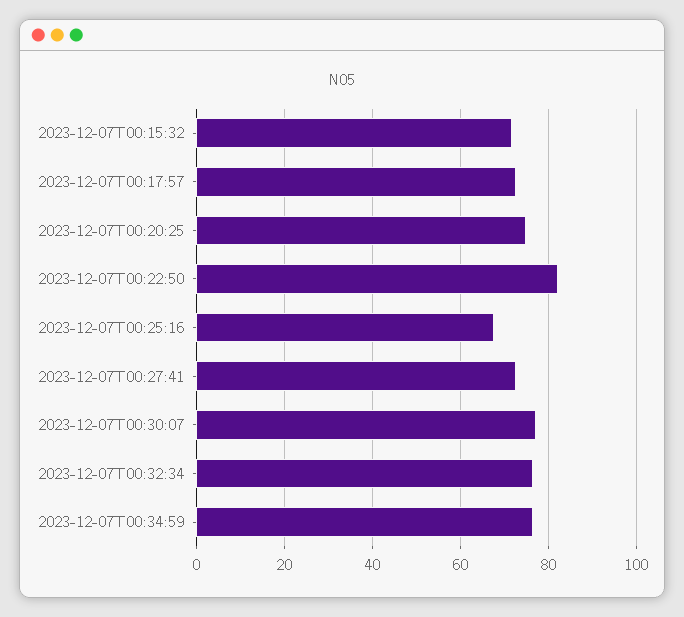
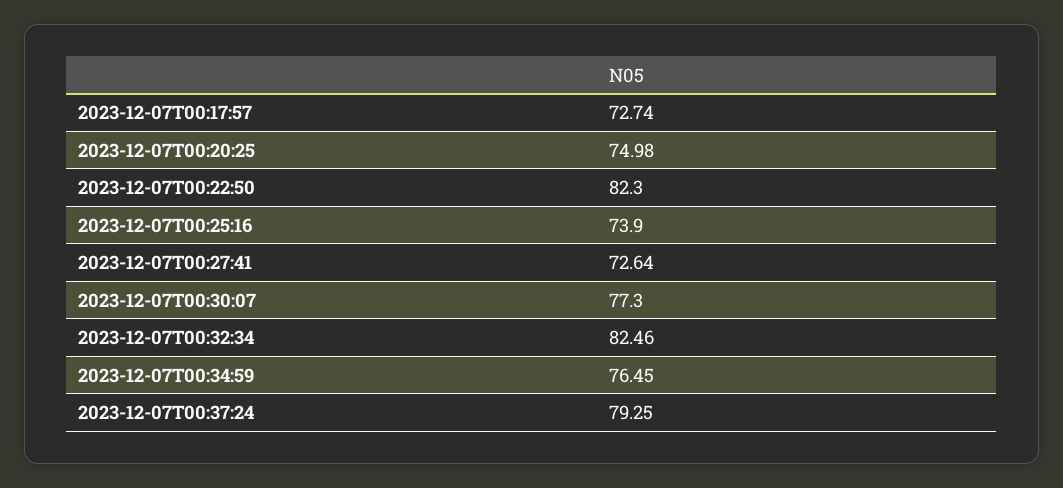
2023-12-07T00:15:32: 72 -> none
2023-12-07T00:25:16: 68 -> 73.9
2023-12-07T00:32:34: 76 -> 82.46
2023-12-07T00:37:24: none -> 79.25

